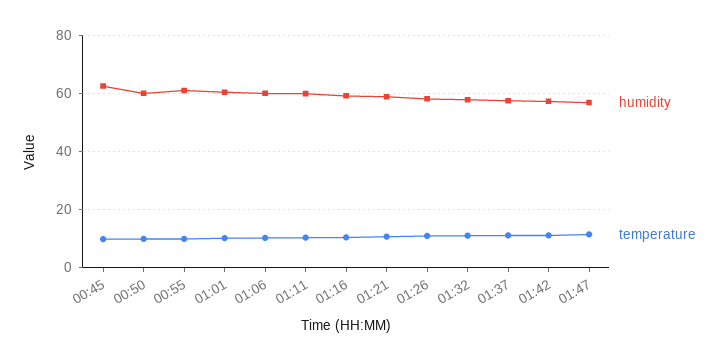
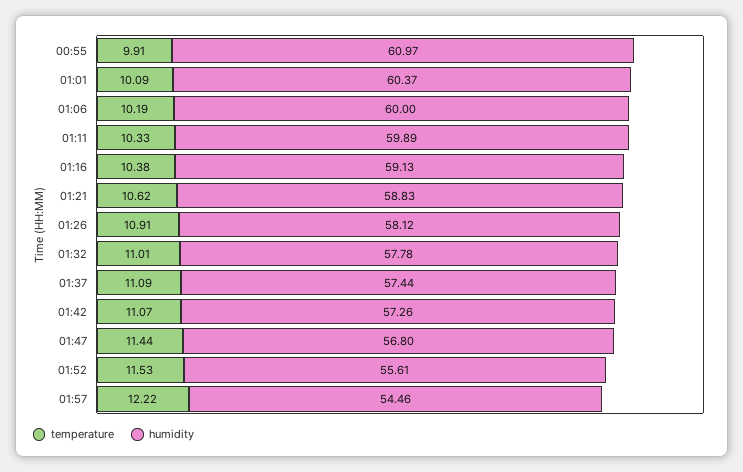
humidity, 00:45: 62.5 -> none
temperature, 00:45: 10 -> none
humidity, 00:50: 60 -> none
temperature, 00:50: 10 -> none
temperature, 01:52: none -> 11.53
humidity, 01:52: none -> 55.61
temperature, 01:57: none -> 12.22
humidity, 01:57: none -> 54.46

